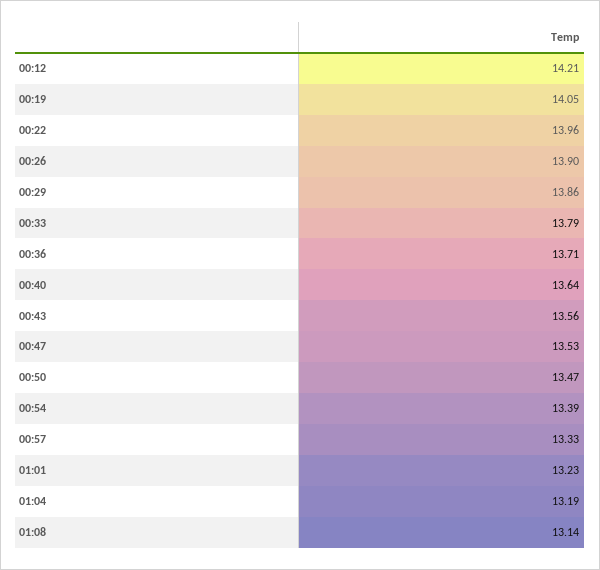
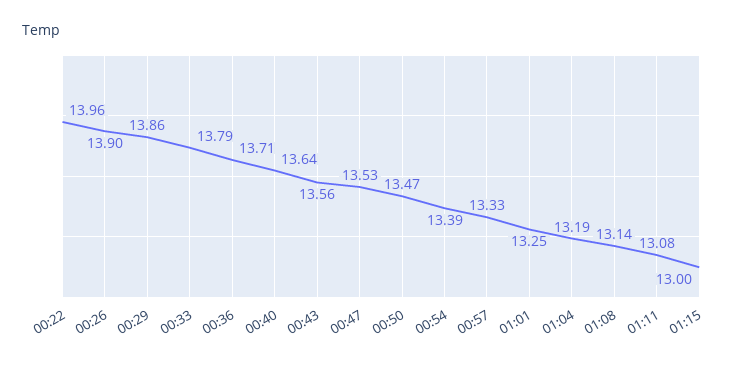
00:12: 14.21 -> none
00:19: 14.05 -> none
01:01: 13.23 -> 13.25
01:11: none -> 13.08
01:15: none -> 13

